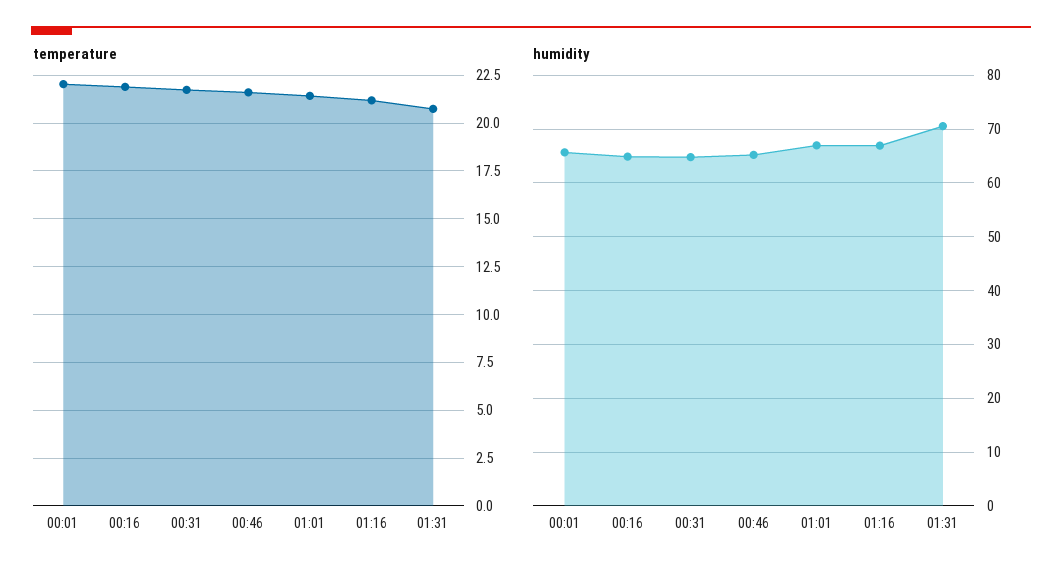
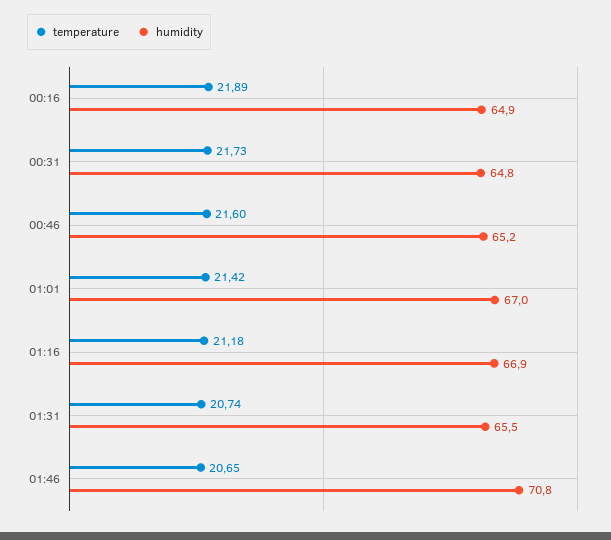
temperature, 00:01: 22 -> none
humidity, 00:01: 66 -> none
humidity, 01:31: 70 -> 65.5
temperature, 01:46: none -> 20.65
humidity, 01:46: none -> 70.8

